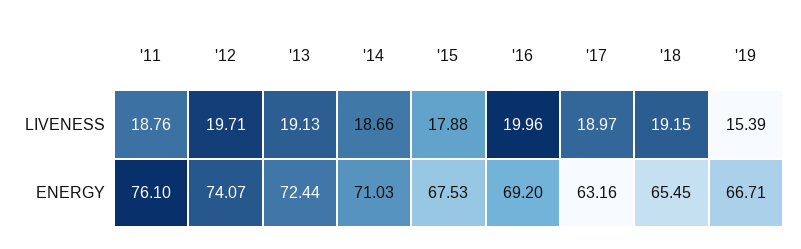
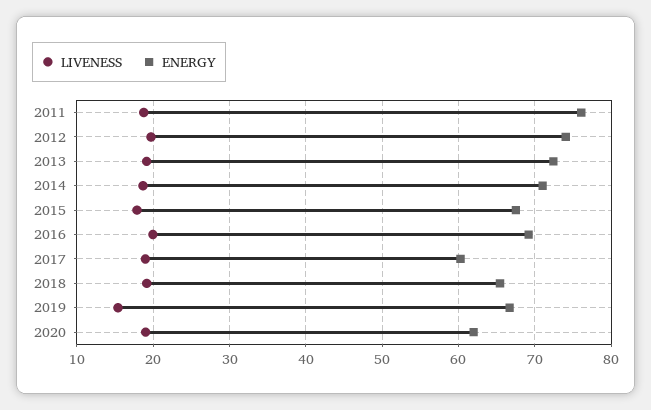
ENERGY, '17: 63.16 -> 60
LIVENESS, 2020: none -> 19
ENERGY, 2020: none -> 62

